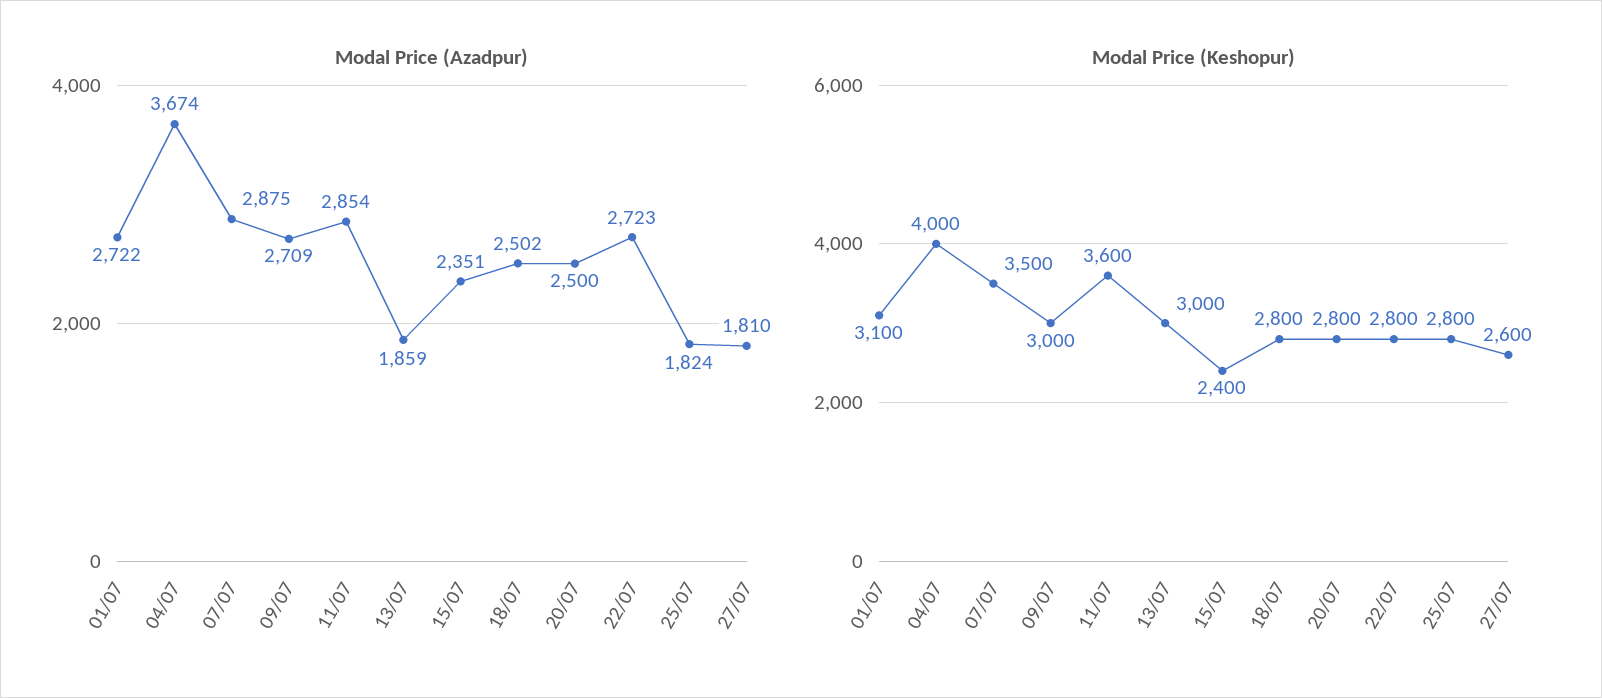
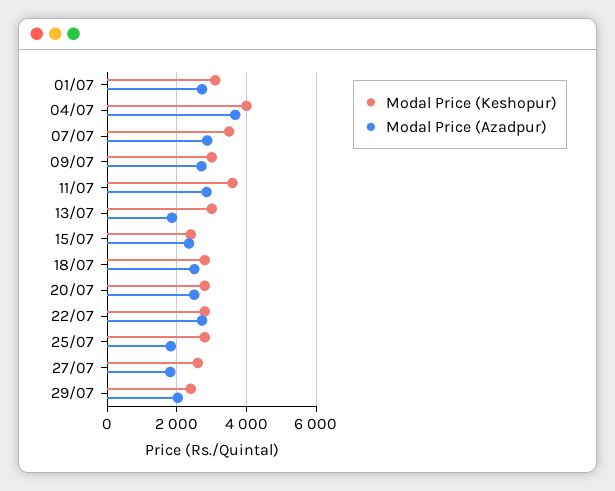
Modal Price (Keshopur), 29/07: none -> 2400
Modal Price (Azadpur), 29/07: none -> 2000

